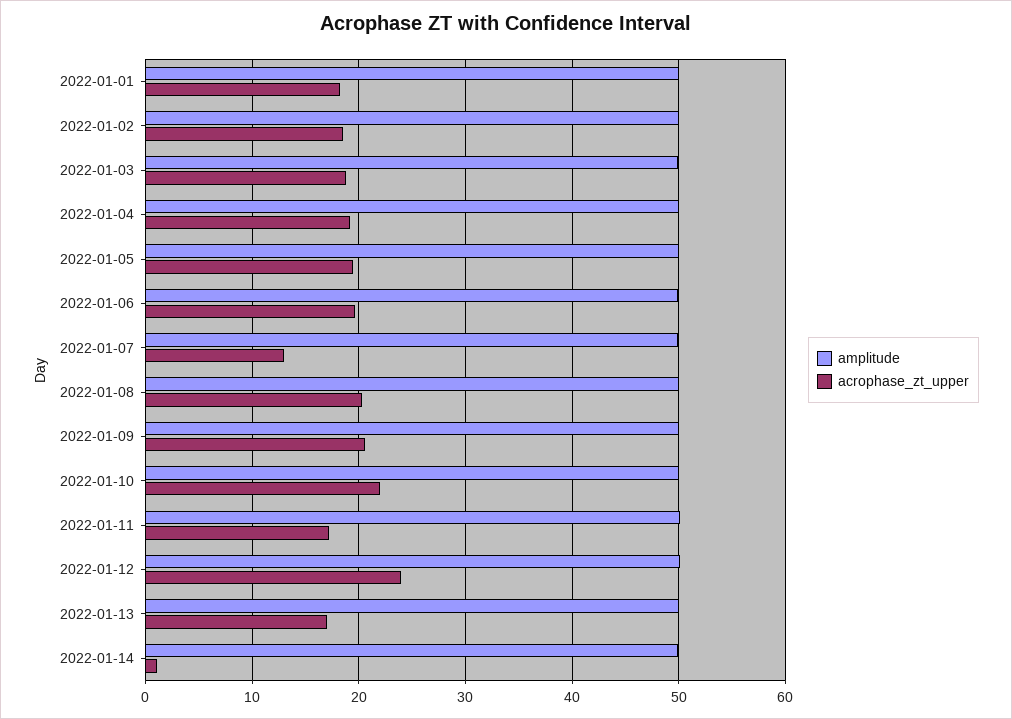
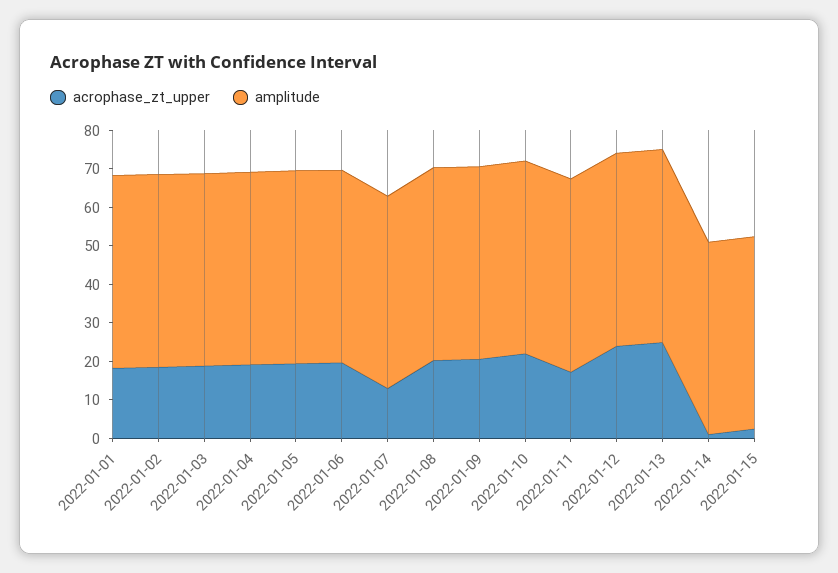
acrophase_zt_upper, 2022-01-13: 17 -> 25
acrophase_zt_upper, 2022-01-15: none -> 2.5
amplitude, 2022-01-15: none -> 50

